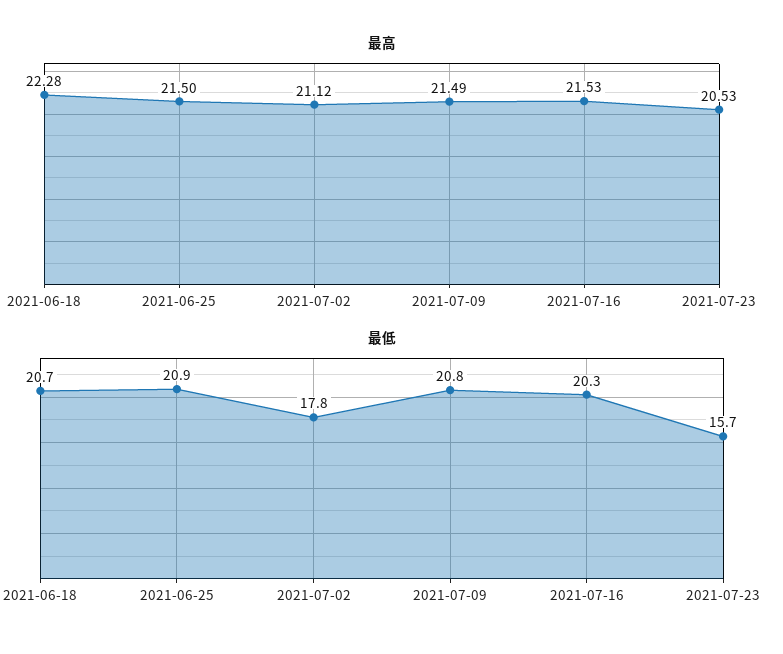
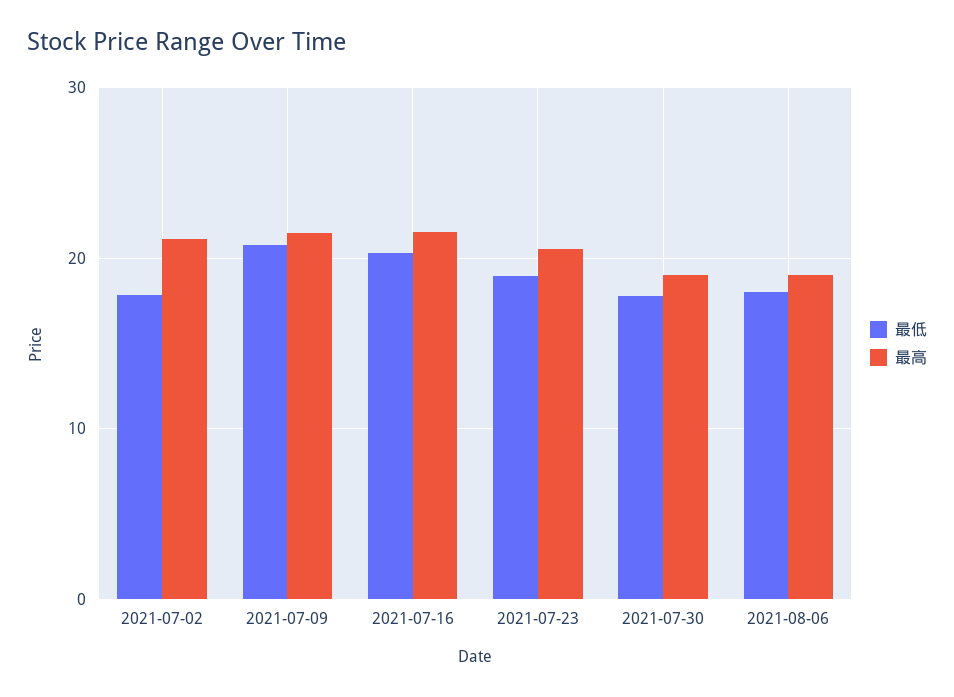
最高, 2021-06-18: 22.28 -> none
最高, 2021-06-25: 21.5 -> none
最低, 2021-06-18: 20.7 -> none
最低, 2021-06-25: 20.9 -> none
最低, 2021-07-23: 15.7 -> 19
最低, 2021-07-30: none -> 18
最高, 2021-07-30: none -> 19
最低, 2021-08-06: none -> 18
最高, 2021-08-06: none -> 19

